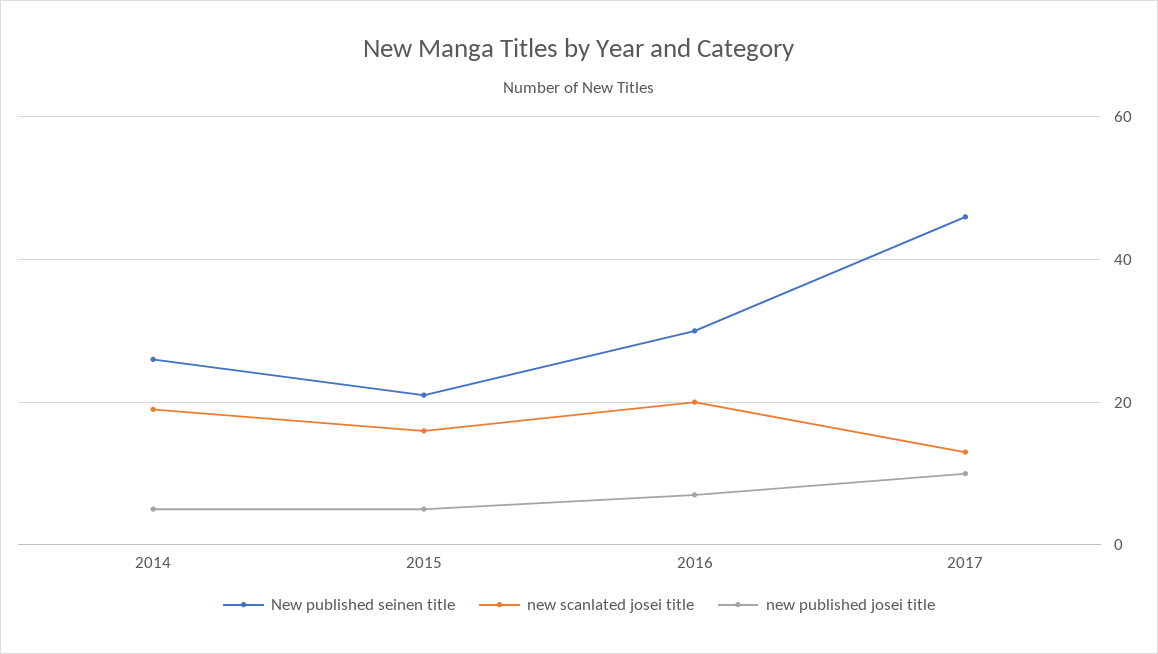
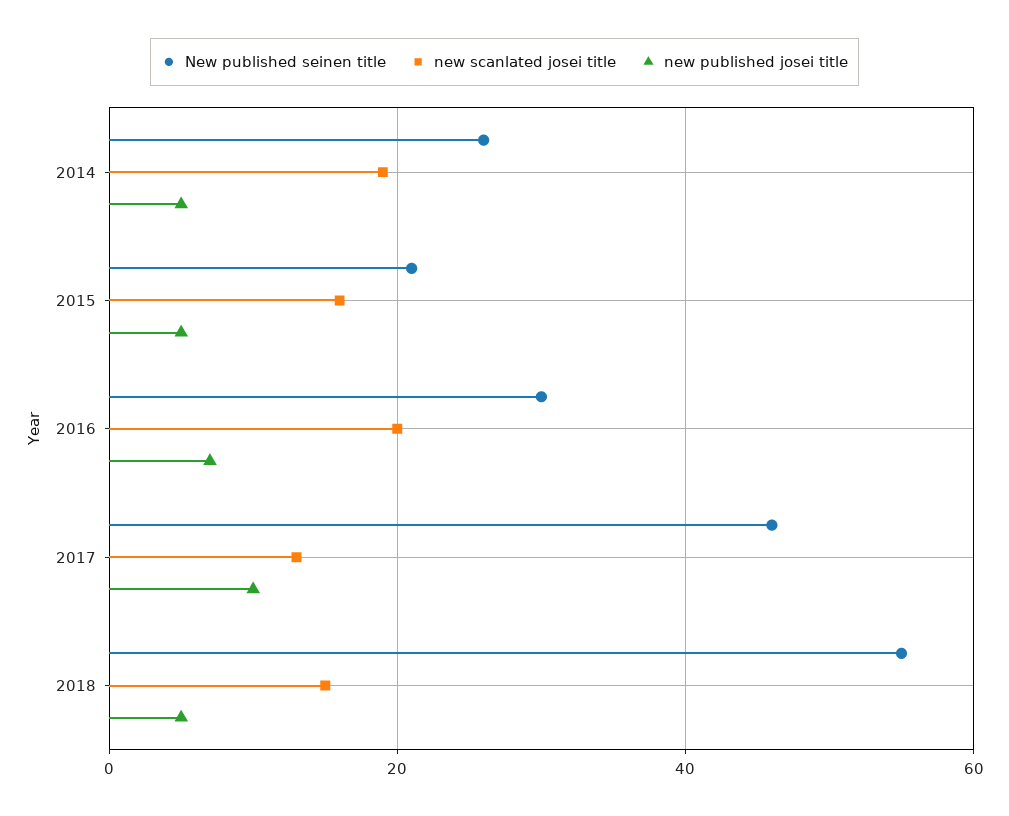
New published seinen title, 2018: none -> 55
new scanlated josei title, 2018: none -> 15
new published josei title, 2018: none -> 5

